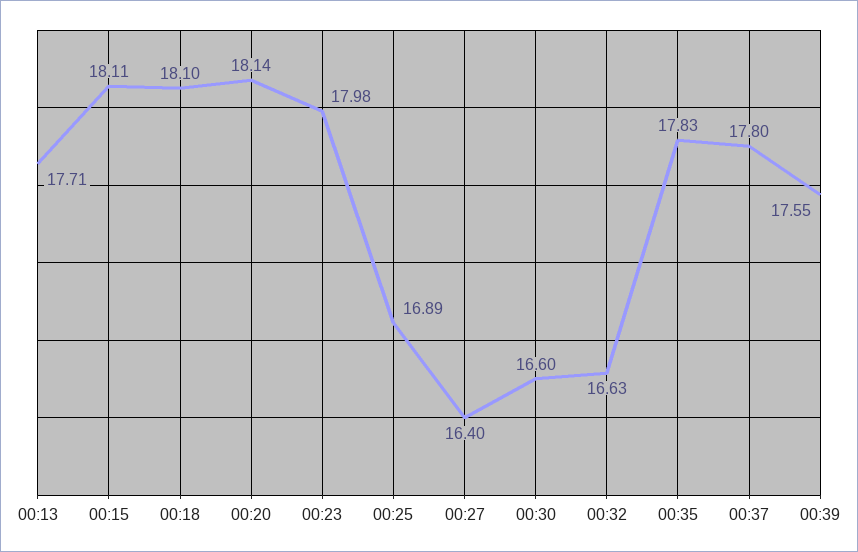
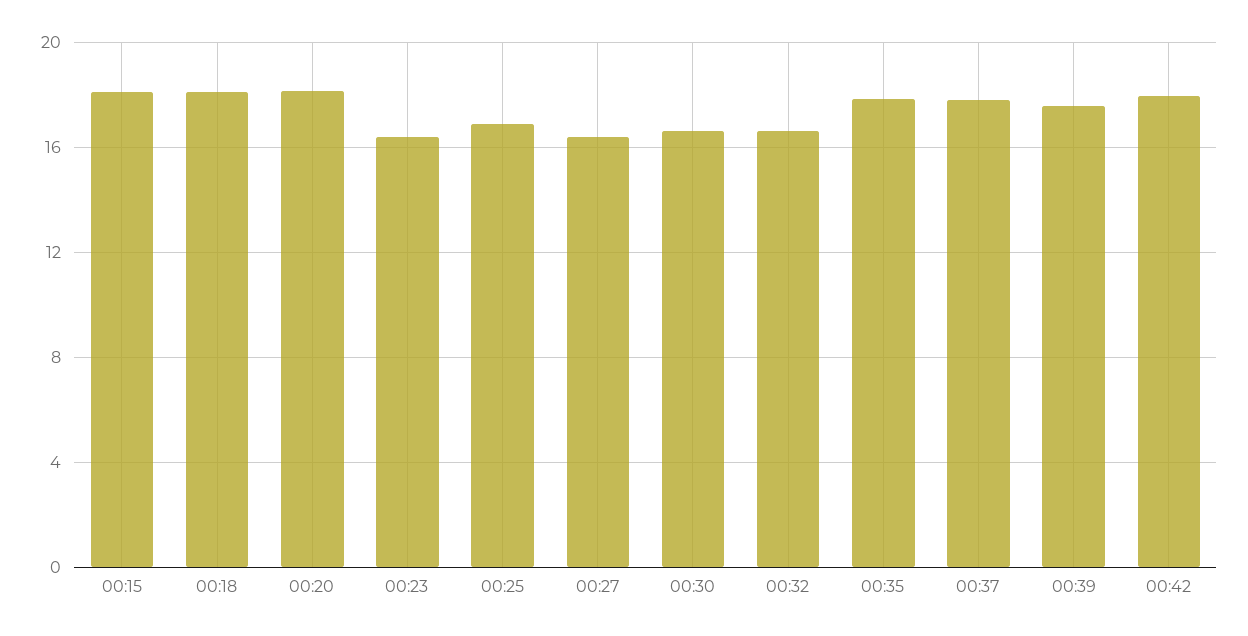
00:13: 17.71 -> none
00:23: 17.98 -> 16.5
00:42: none -> 18

